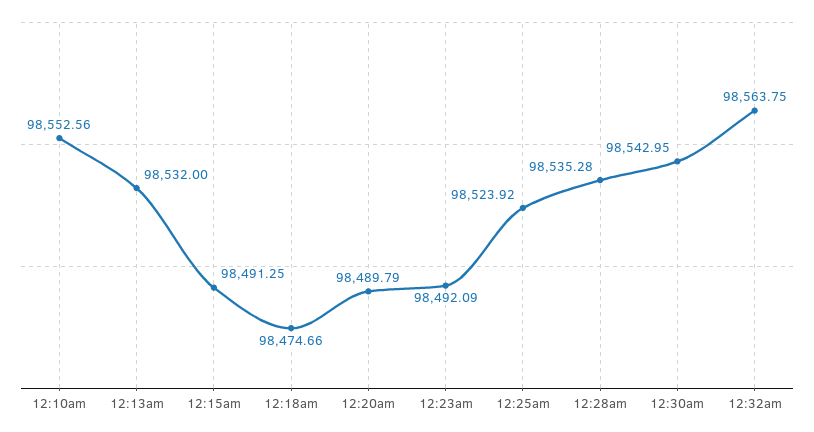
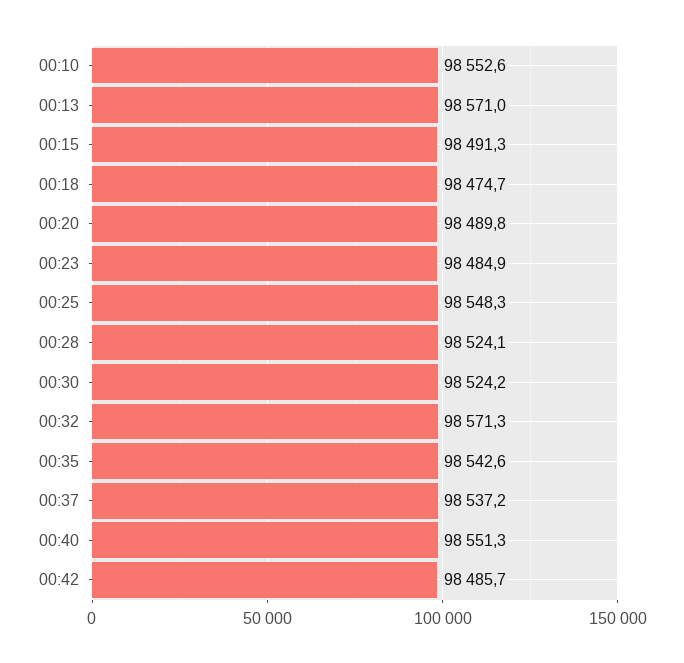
12:13am: 98532 -> 98571
12:23am: 98492.09 -> 98484.9
12:25am: 98523.92 -> 98548.3
12:28am: 98535.28 -> 98524.1
12:30am: 98542.95 -> 98524.2
12:32am: 98563.75 -> 98571.3
00:35: none -> 98542.6
00:37: none -> 98537.2
00:40: none -> 98551.3
00:42: none -> 98485.7

